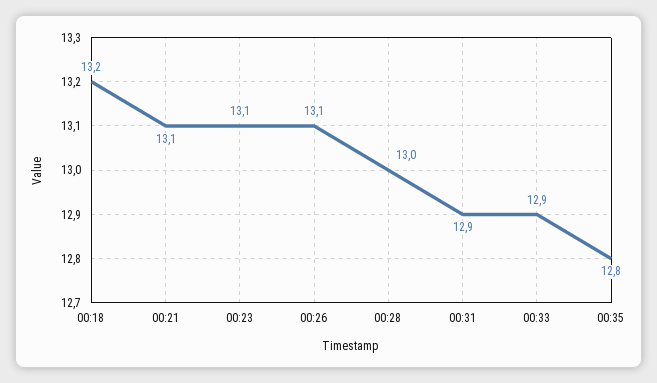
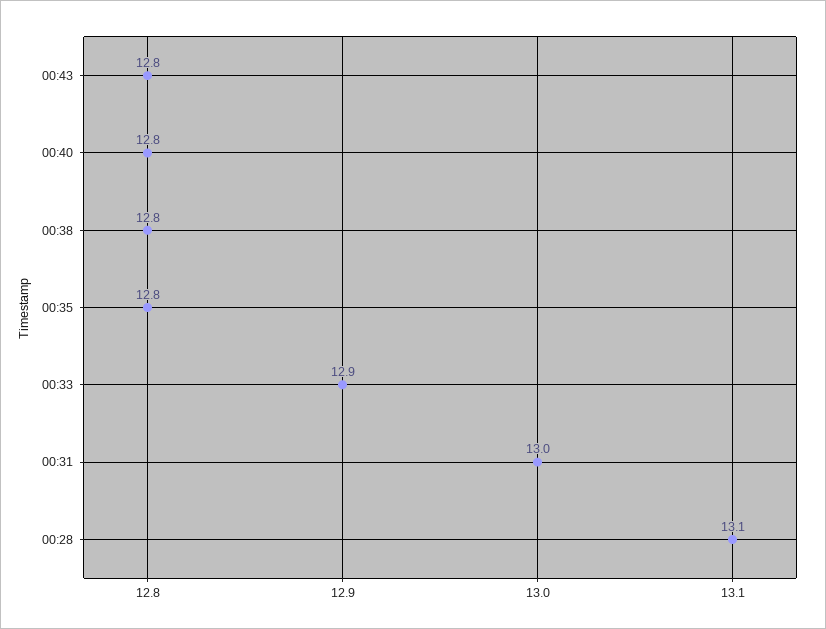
00:18: 13.2 -> none
00:21: 13.1 -> none
00:23: 13.1 -> none
00:26: 13.1 -> none
00:28: 13 -> 13.1
00:31: 12.9 -> 13
00:43: none -> 12.8
00:40: none -> 12.8
00:38: none -> 12.8

